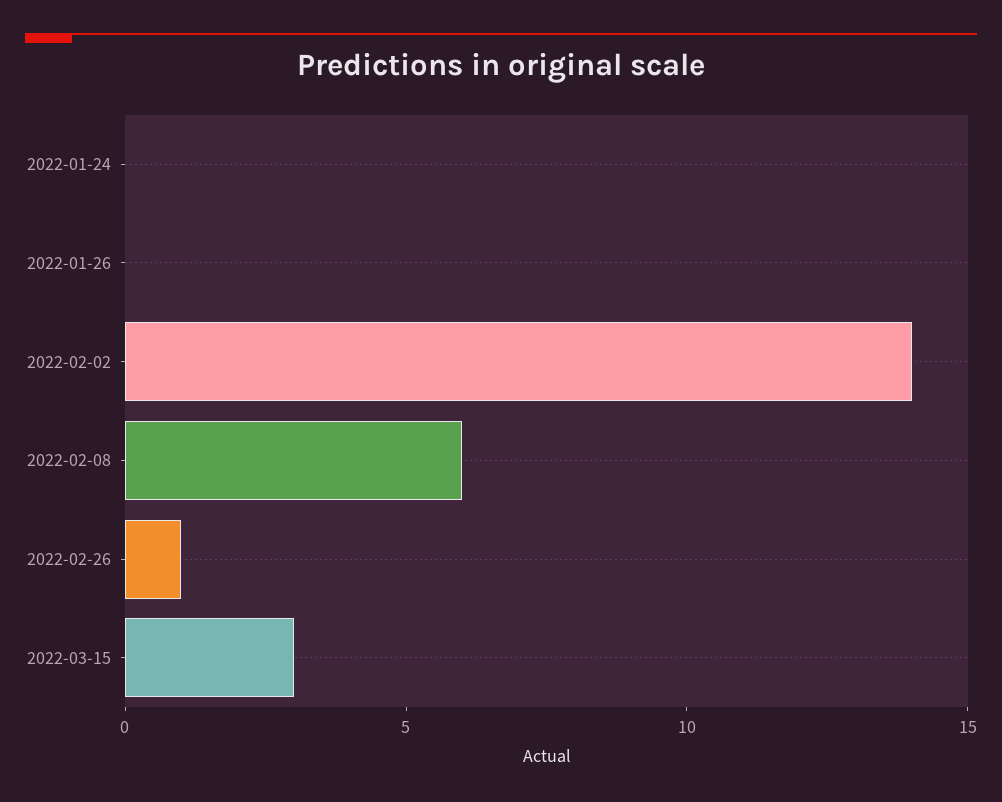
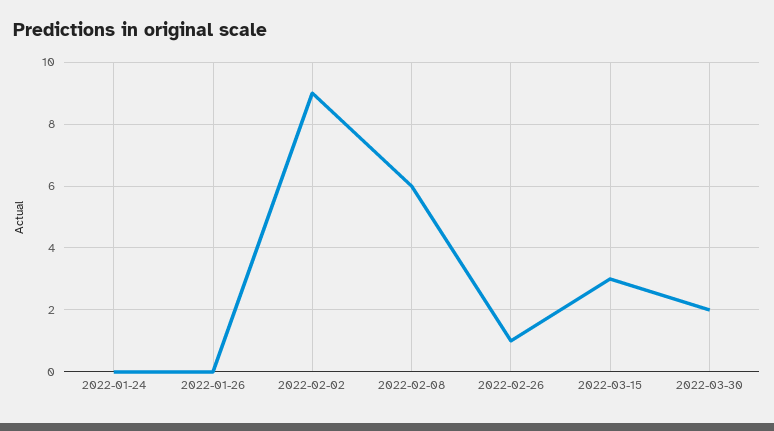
2022-02-02: 14 -> 9
2022-03-30: none -> 2

